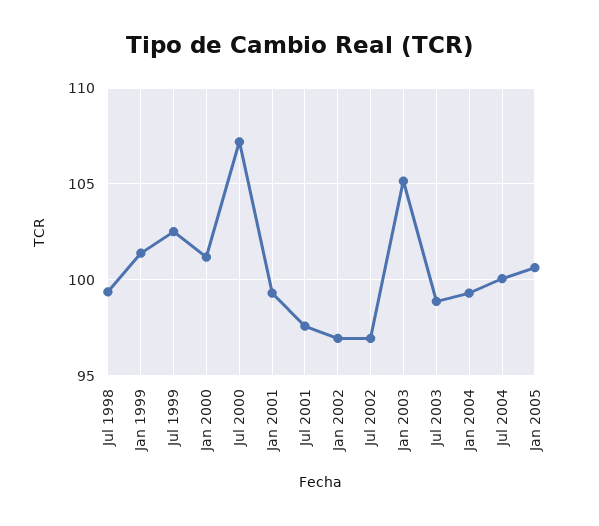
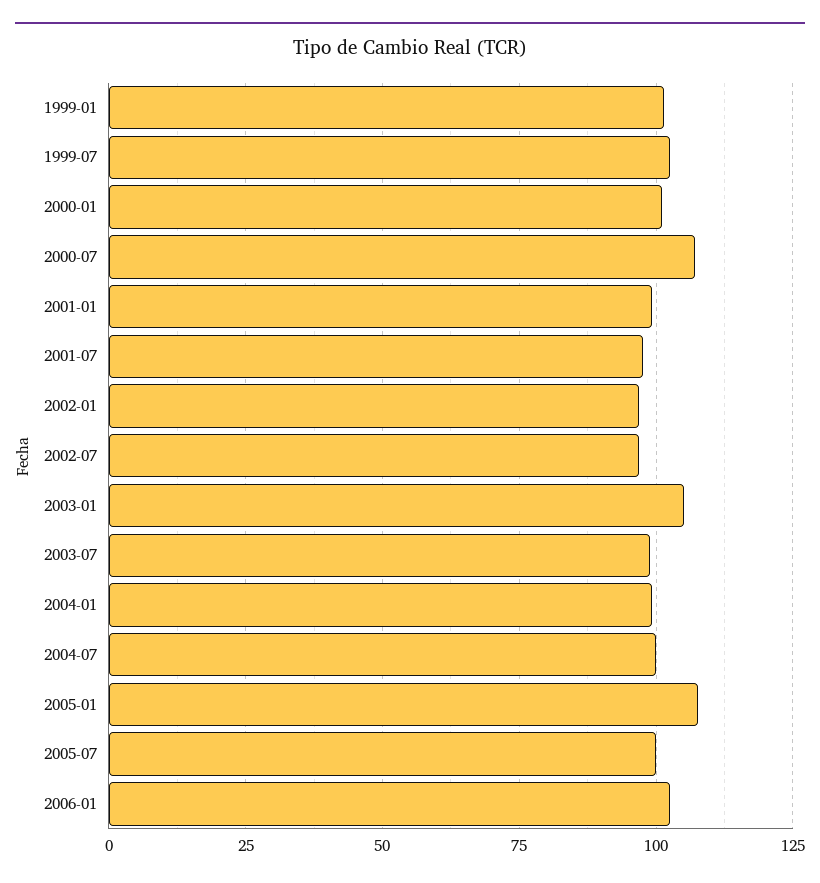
Jul 1998: 99.5 -> none
Jan 2005: 100.5 -> 107.5
2005-07: none -> 100
2006-01: none -> 102.5

